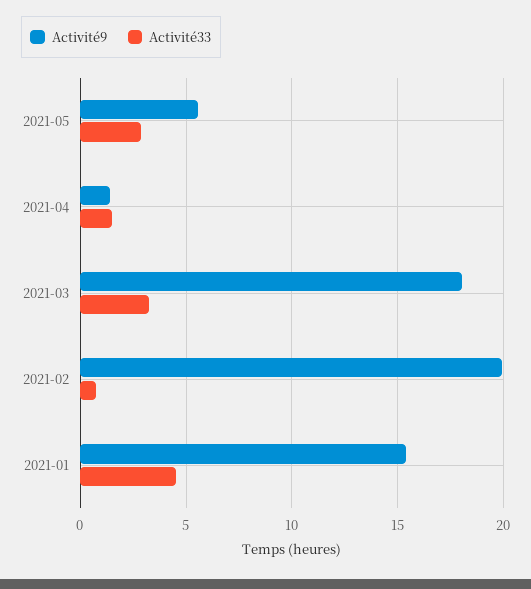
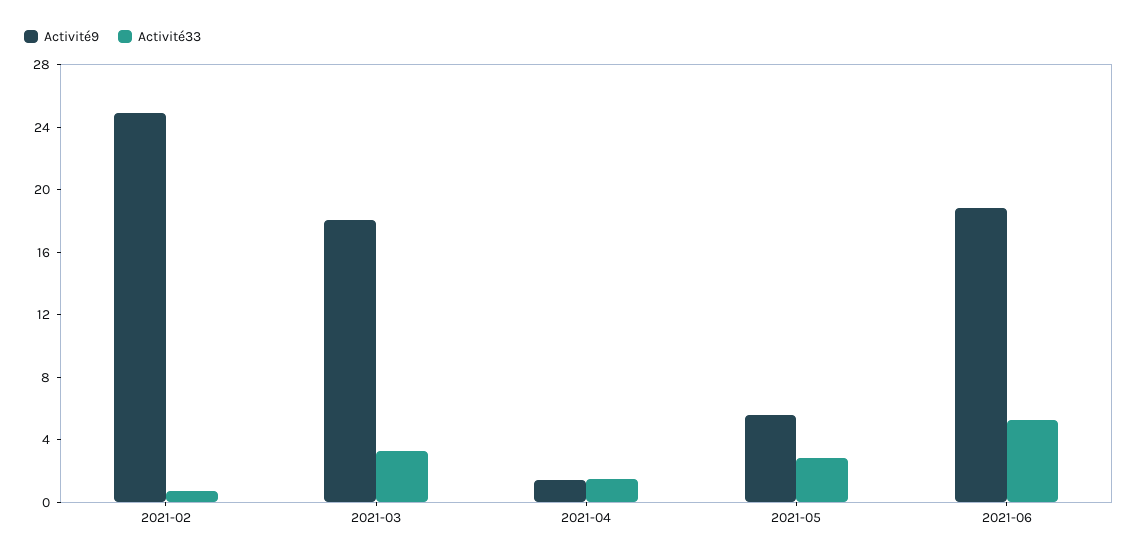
Activité9, 2021-02: 20 -> 25
Activité9, 2021-01: 15.5 -> none
Activité33, 2021-01: 4.5 -> none
Activité9, 2021-06: none -> 19
Activité33, 2021-06: none -> 5

